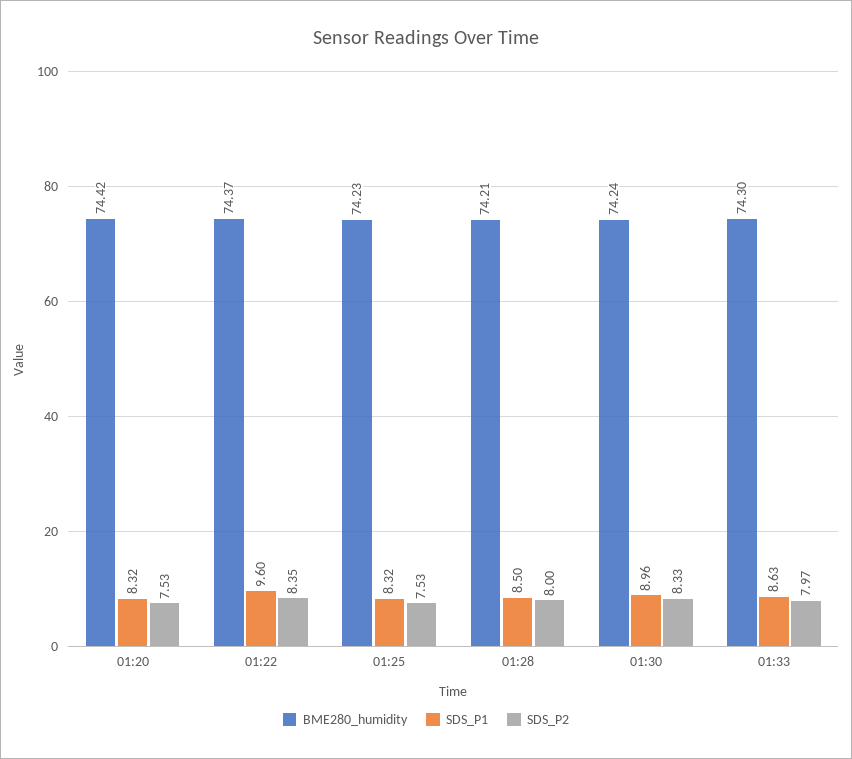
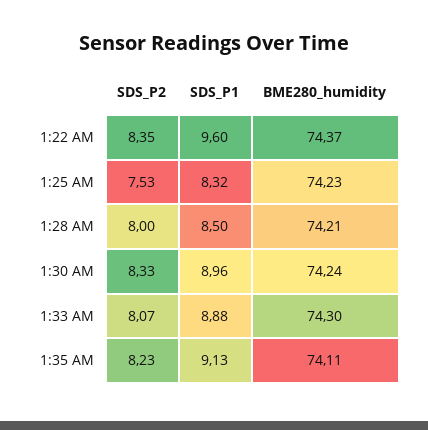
BME280_humidity, 01:20: 74.42 -> none
SDS_P1, 01:20: 8.32 -> none
SDS_P2, 01:20: 7.53 -> none
SDS_P1, 01:33: 8.63 -> 8.88
SDS_P2, 01:33: 7.97 -> 8.07
SDS_P2, 1:35 AM: none -> 8.23
SDS_P1, 1:35 AM: none -> 9.13
BME280_humidity, 1:35 AM: none -> 74.11

